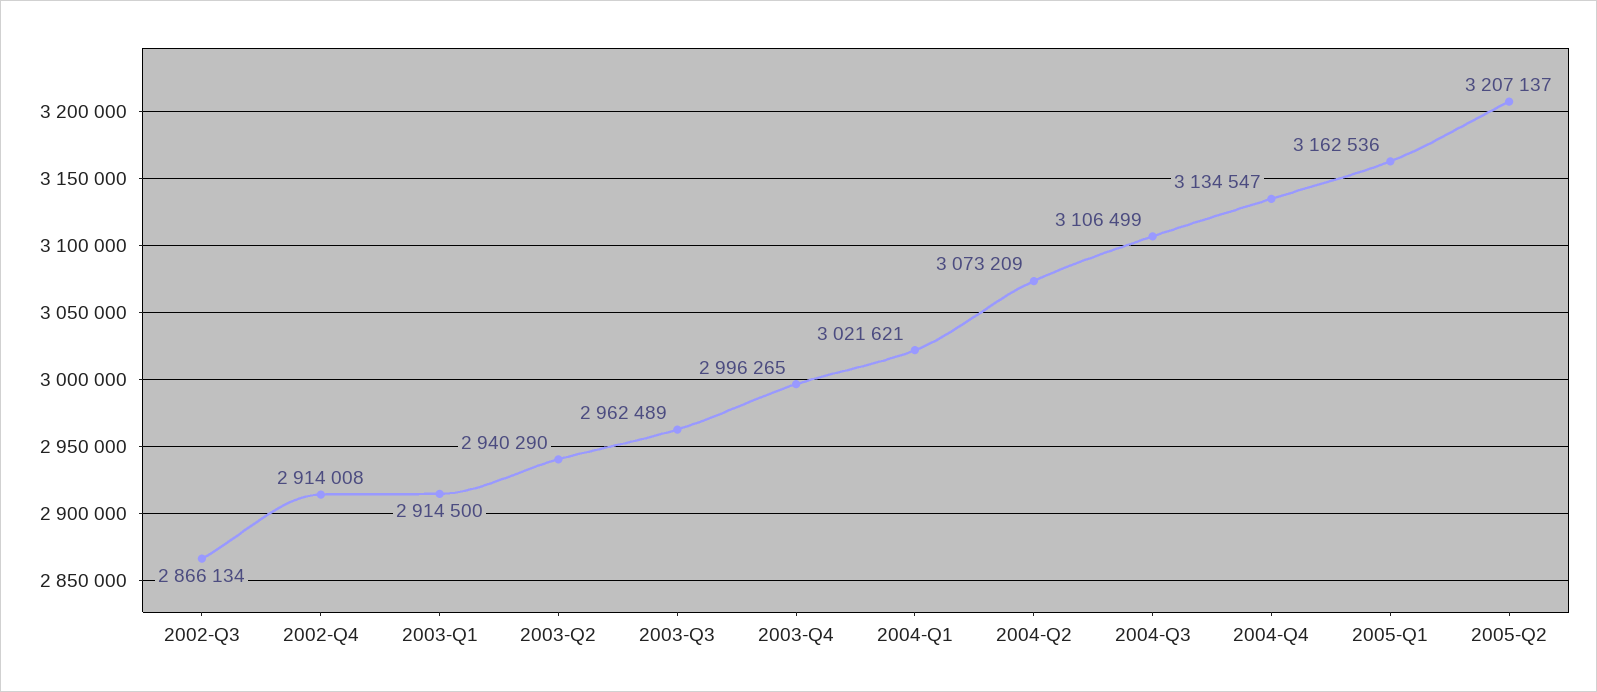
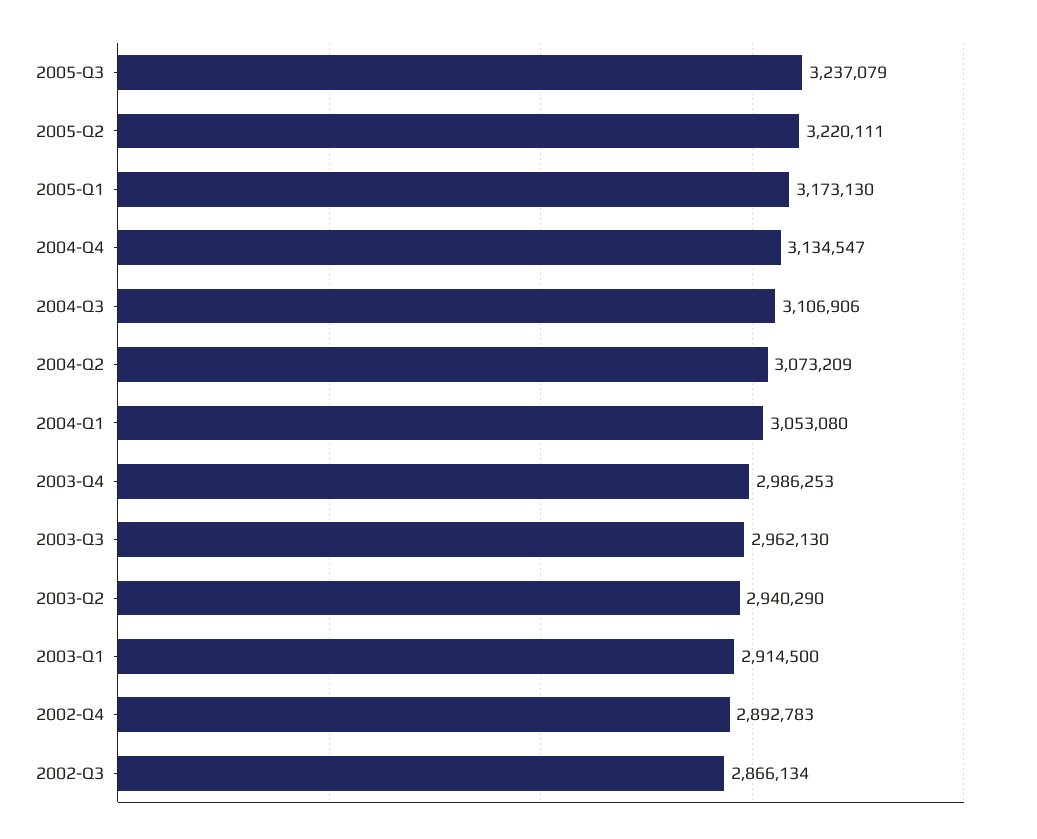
2002-Q4: 2914008 -> 2892783
2003-Q3: 2962489 -> 2962130
2003-Q4: 2996265 -> 2986253
2004-Q1: 3021621 -> 3053080
2004-Q3: 3106499 -> 3106906
2005-Q1: 3162536 -> 3173130
2005-Q2: 3207137 -> 3220111
2005-Q3: none -> 3237079

